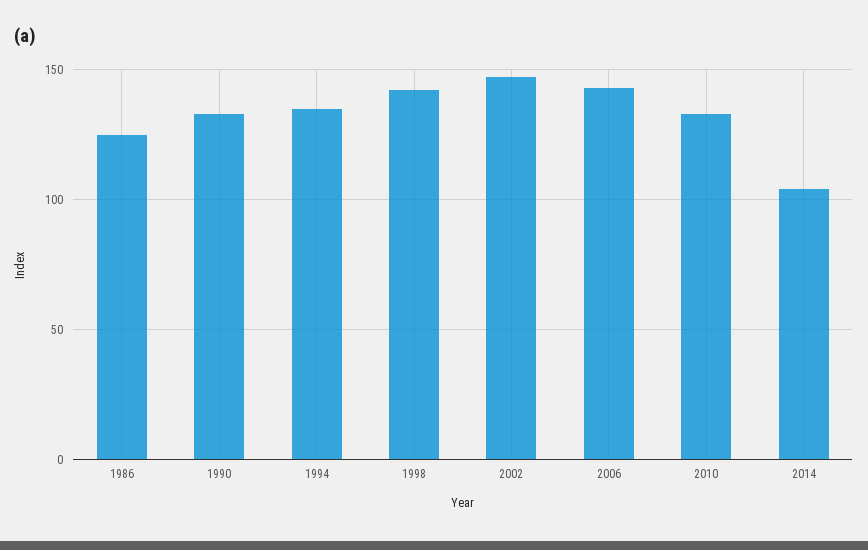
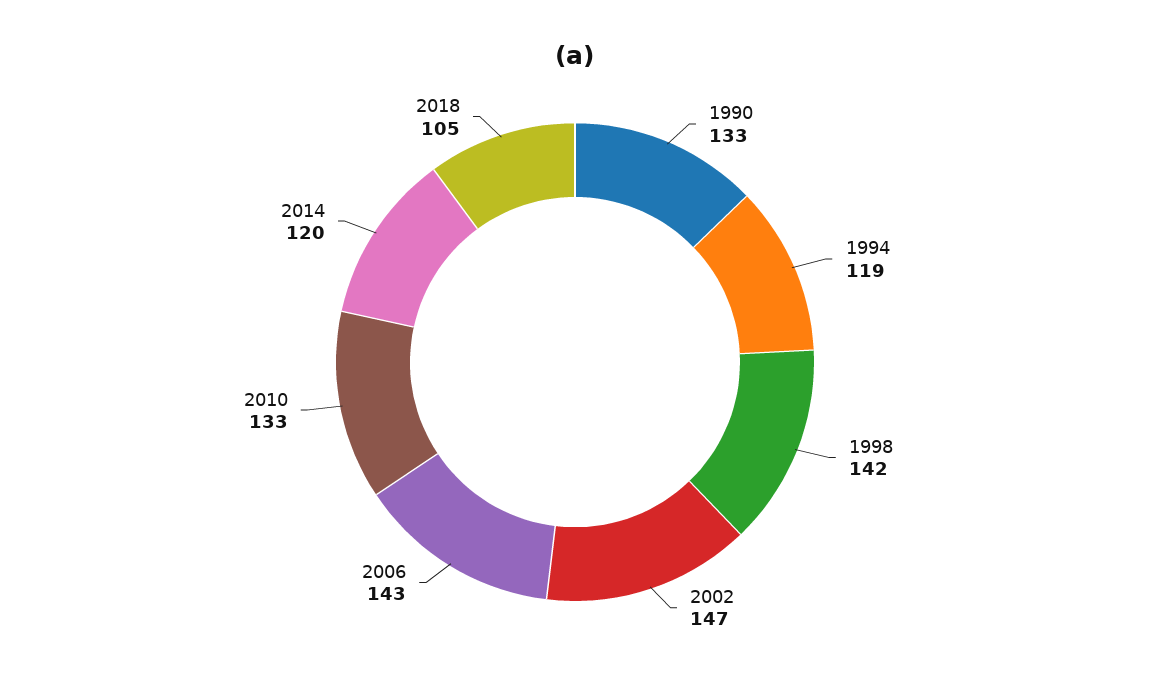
1986: 125 -> none
1994: 135 -> 119
2014: 105 -> 120
2018: none -> 105

